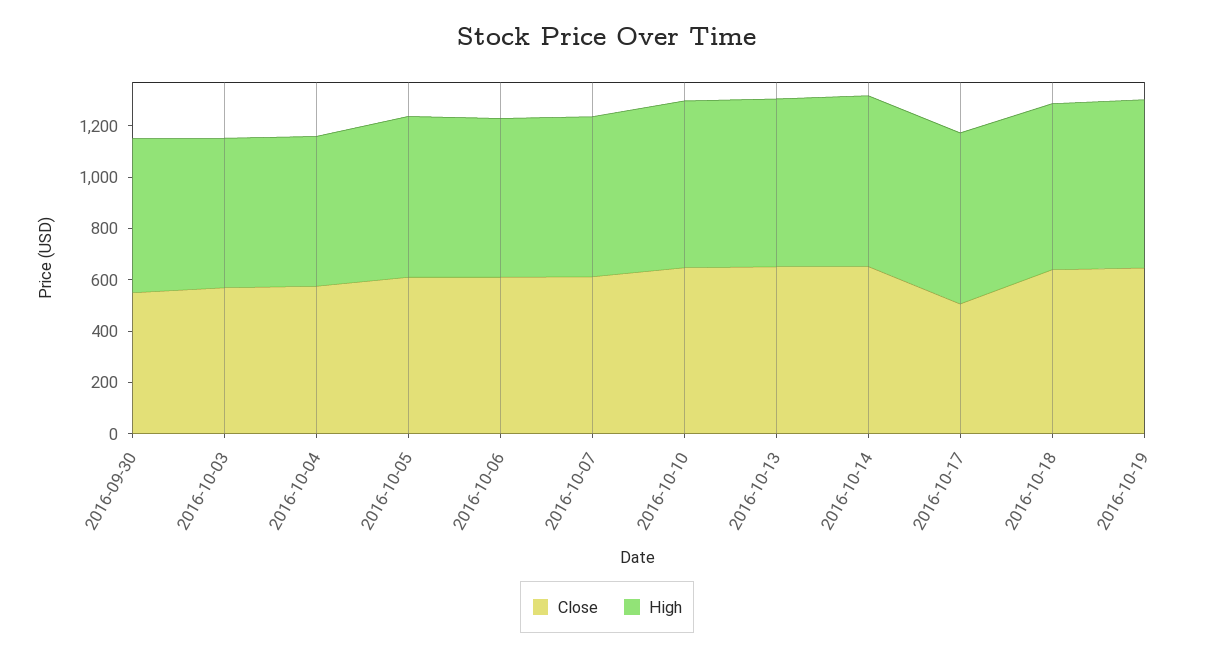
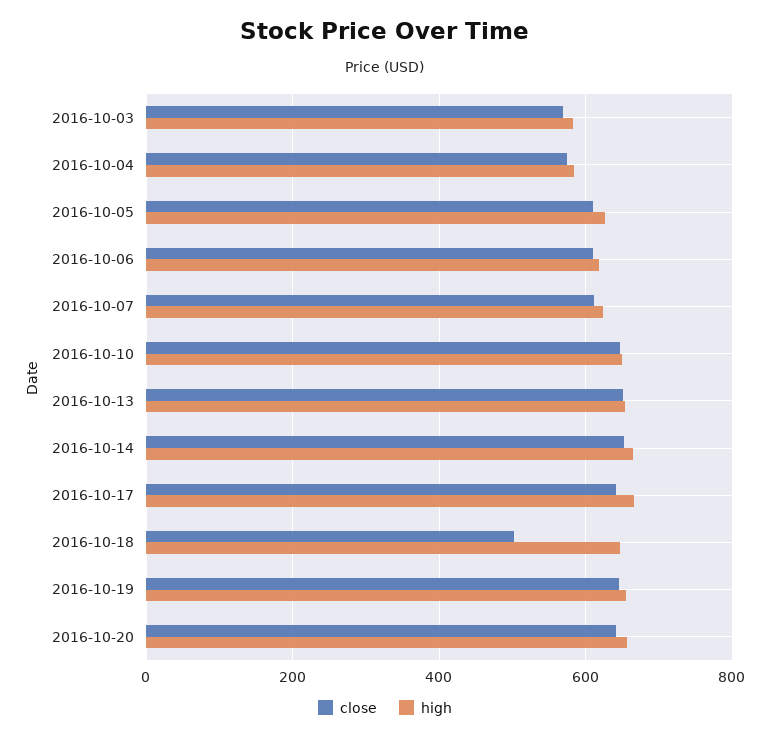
Close, 2016-09-30: 550 -> none
High, 2016-09-30: 600 -> none
Close, 2016-10-17: 500 -> 640
Close, 2016-10-18: 650 -> 500
Close, 2016-10-20: none -> 640
High, 2016-10-20: none -> 660

